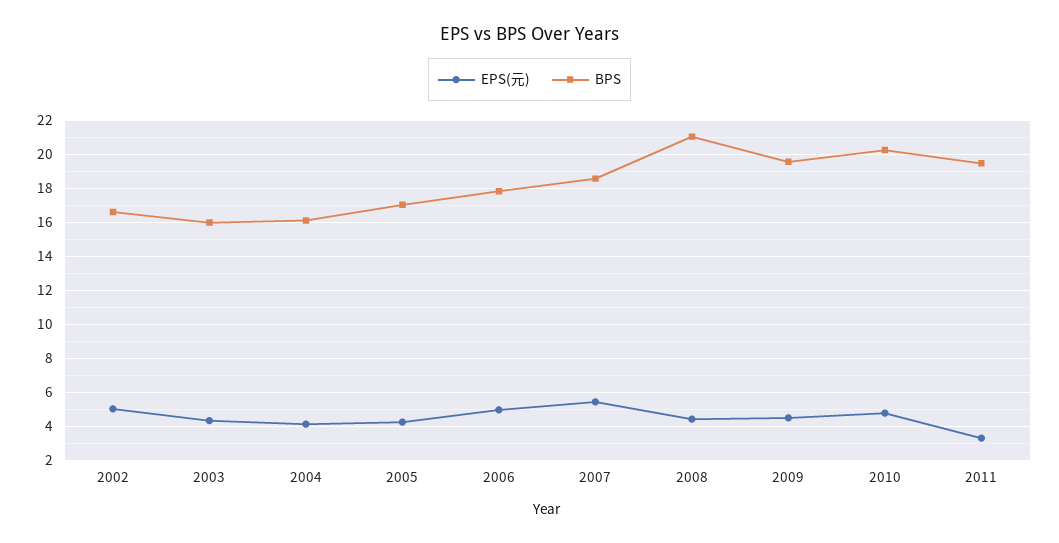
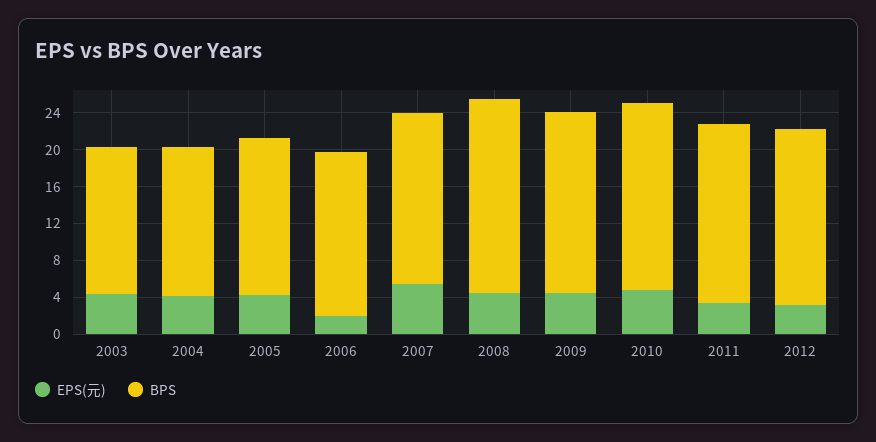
EPS(元), 2002: 5 -> none
BPS, 2002: 16.5 -> none
EPS(元), 2006: 5 -> 2
EPS(元), 2012: none -> 3
BPS, 2012: none -> 19

